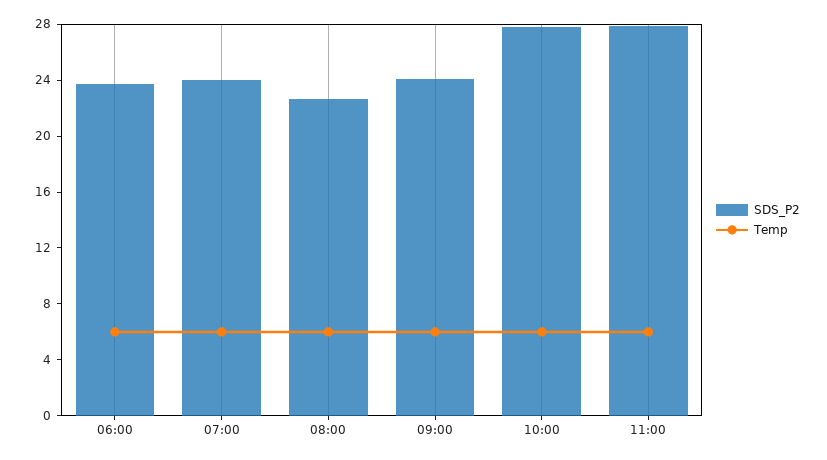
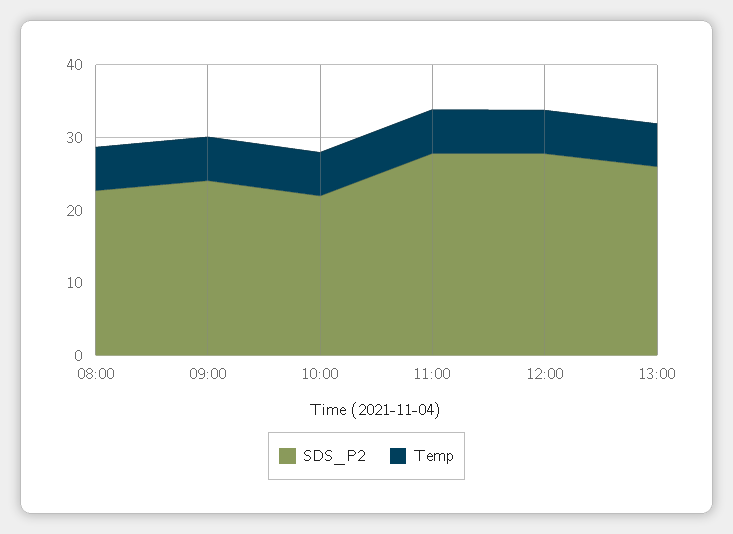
SDS_P2, 06:00: 24 -> none
Temp, 06:00: 6 -> none
SDS_P2, 07:00: 24 -> none
Temp, 07:00: 6 -> none
SDS_P2, 10:00: 28 -> 22
SDS_P2, 12:00: none -> 28
Temp, 12:00: none -> 6
SDS_P2, 13:00: none -> 26
Temp, 13:00: none -> 6

